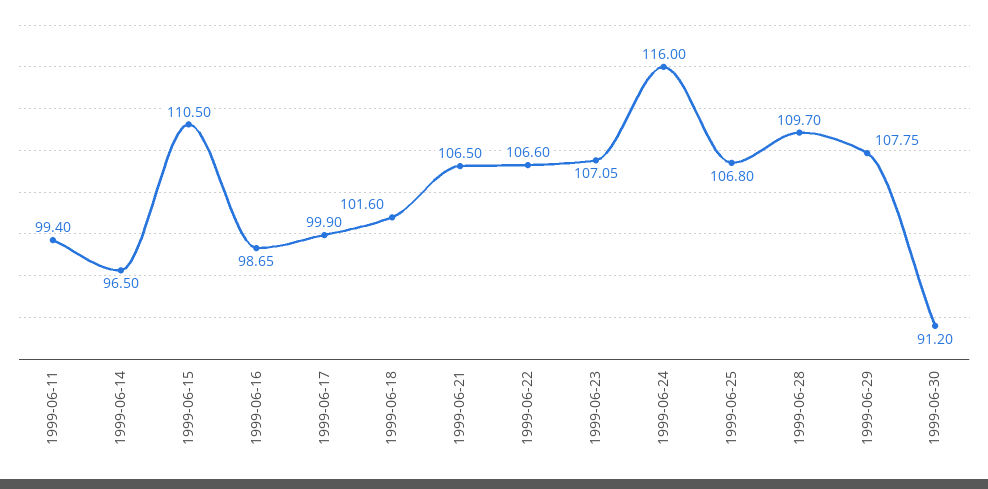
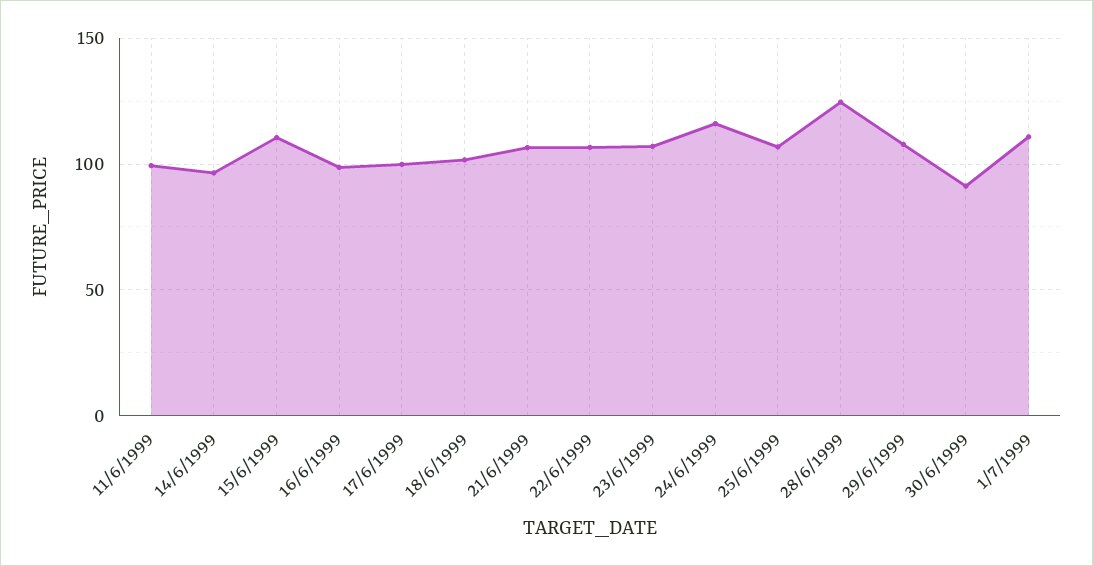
1999-06-28: 109.7 -> 125
1/7/1999: none -> 110

